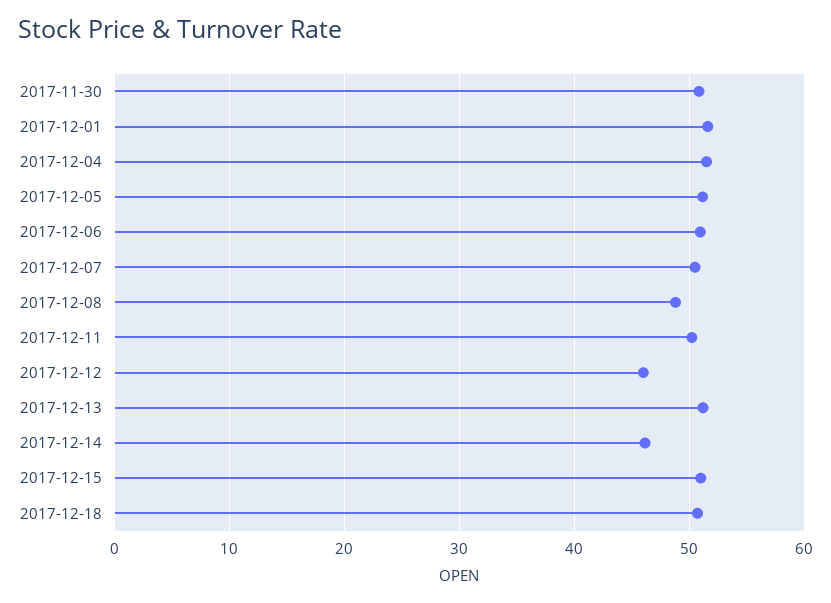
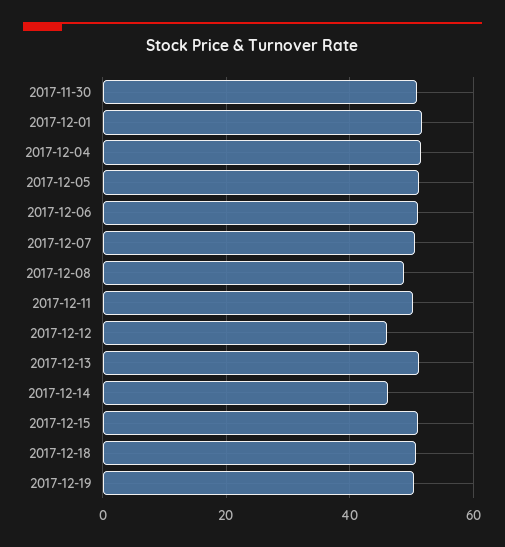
2017-12-19: none -> 50

